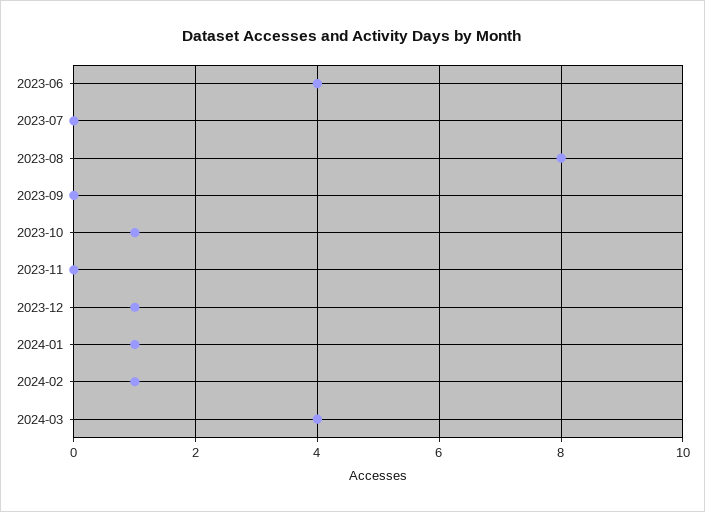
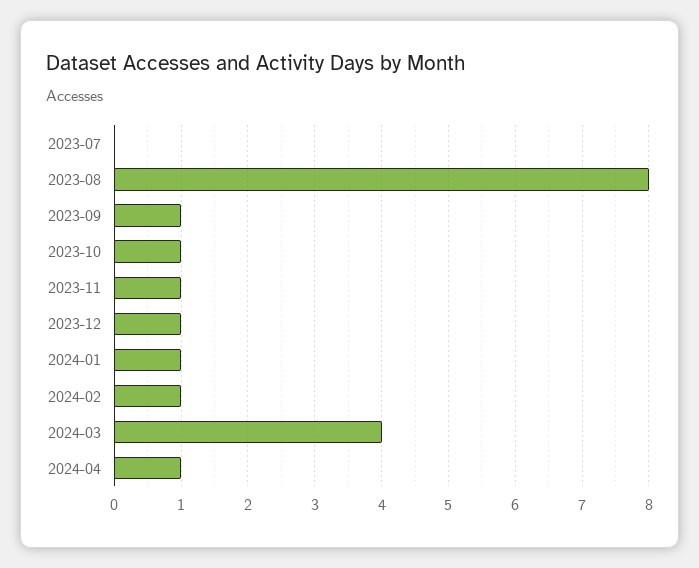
2023-06: 4 -> none
2023-09: 0 -> 1
2023-11: 0 -> 1
2024-04: none -> 1

